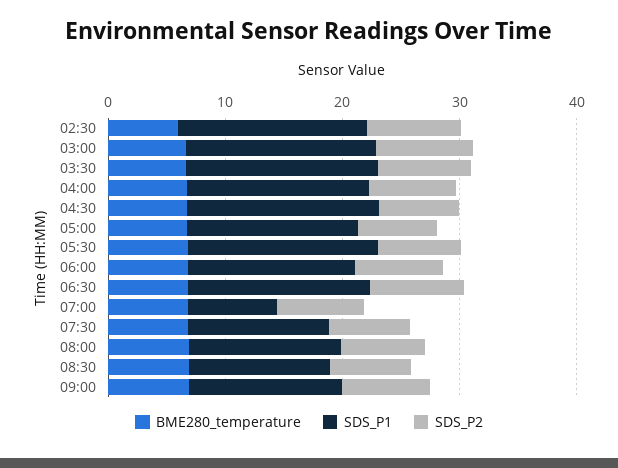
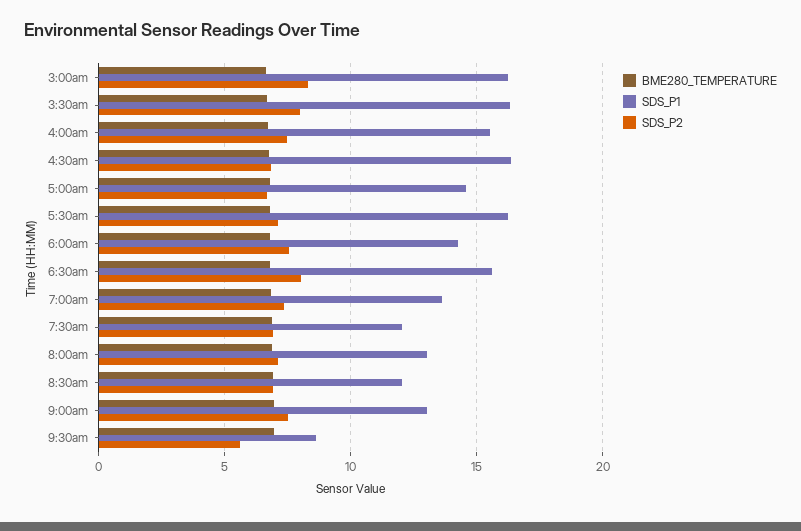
BME280_temperature, 02:30: 6 -> none
SDS_P1, 02:30: 16 -> none
SDS_P2, 02:30: 8 -> none
SDS_P1, 07:00: 8 -> 13.5
BME280_temperature, 9:30am: none -> 7
SDS_P1, 9:30am: none -> 8.5
SDS_P2, 9:30am: none -> 5.5

